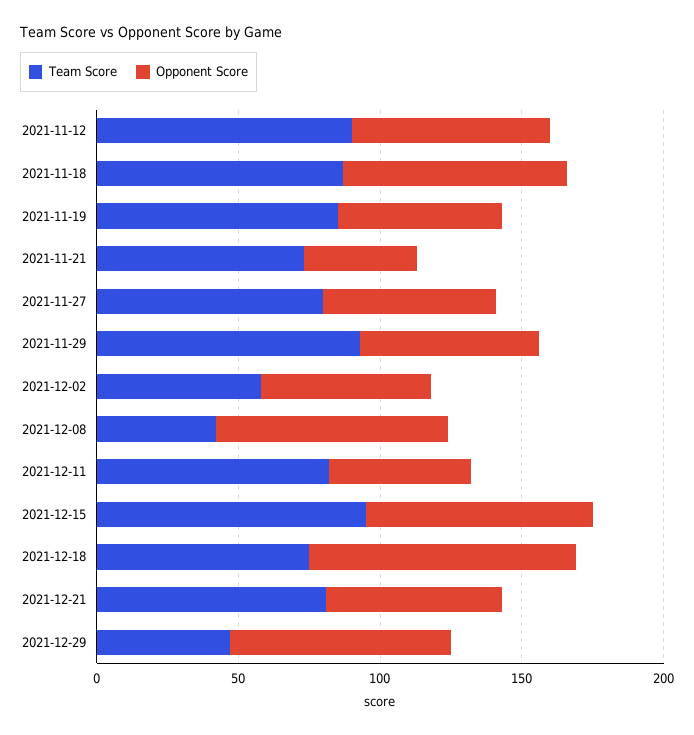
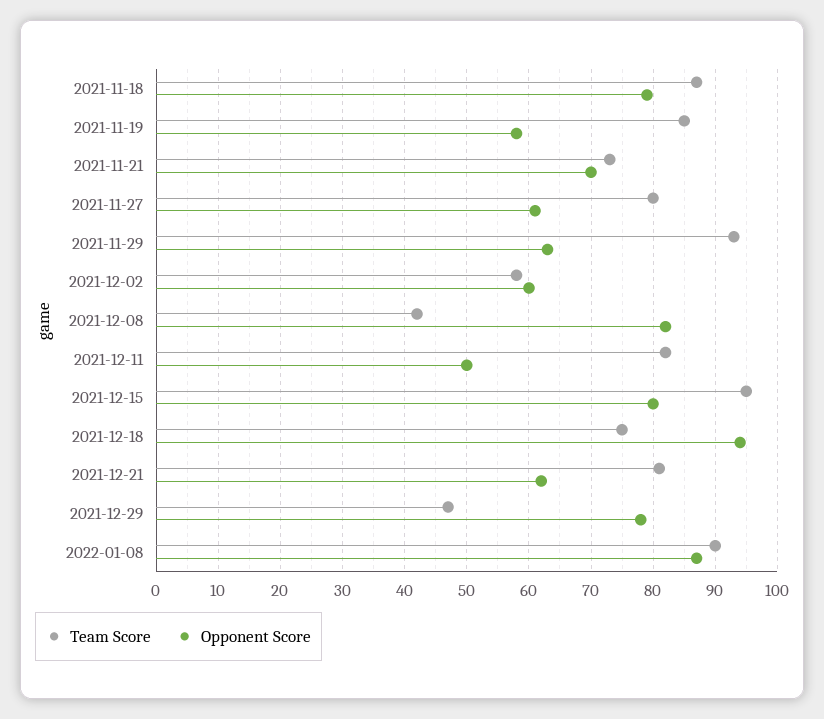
Team Score, 2021-11-12: 90 -> none
Opponent Score, 2021-11-12: 70 -> none
Opponent Score, 2021-11-21: 40 -> 70
Team Score, 2022-01-08: none -> 90
Opponent Score, 2022-01-08: none -> 87

